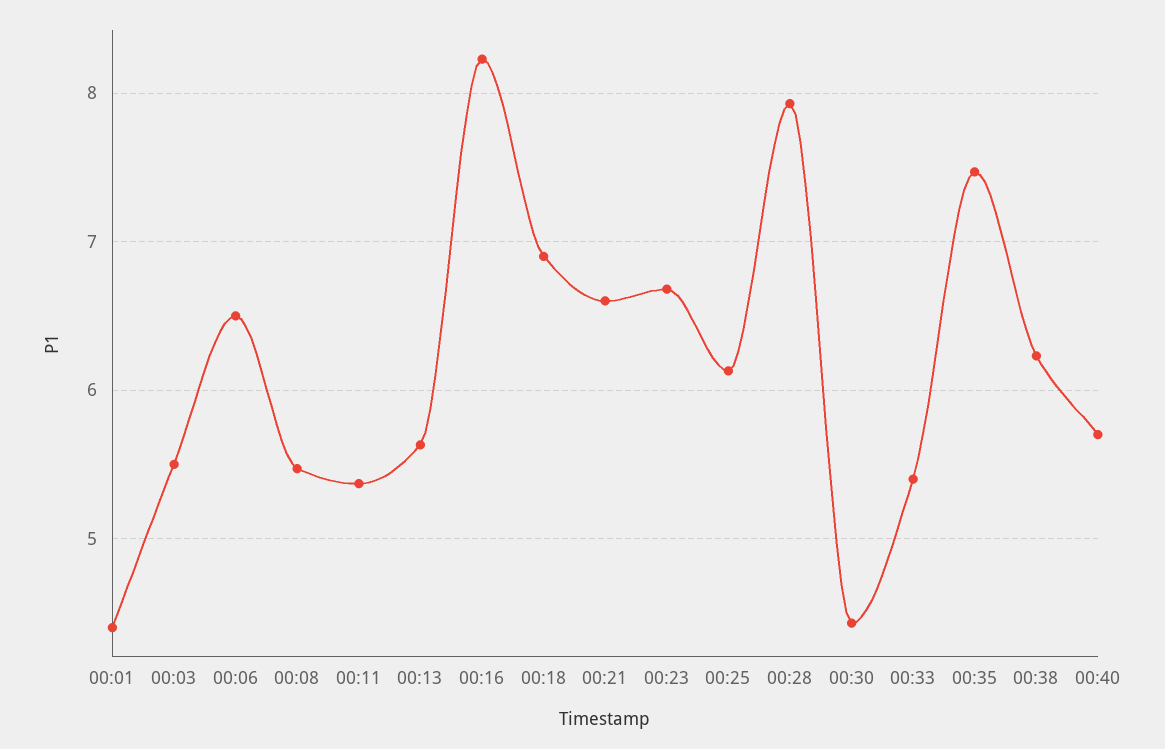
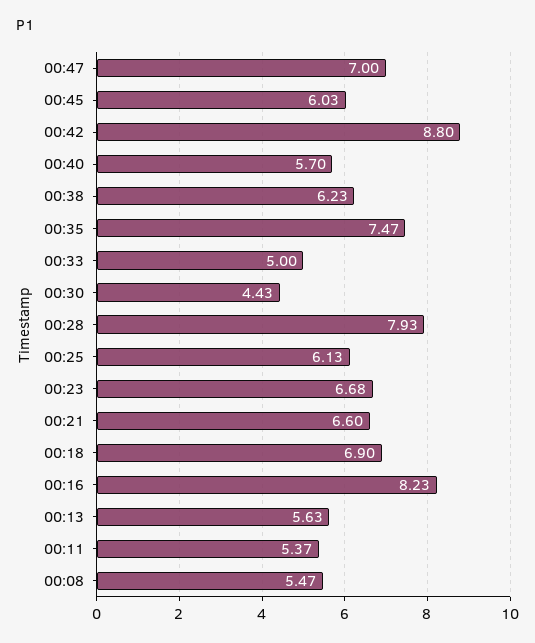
00:01: 4.4 -> none
00:03: 5.5 -> none
00:06: 6.5 -> none
00:33: 5.4 -> 5
00:47: none -> 7
00:45: none -> 6.03
00:42: none -> 8.8

